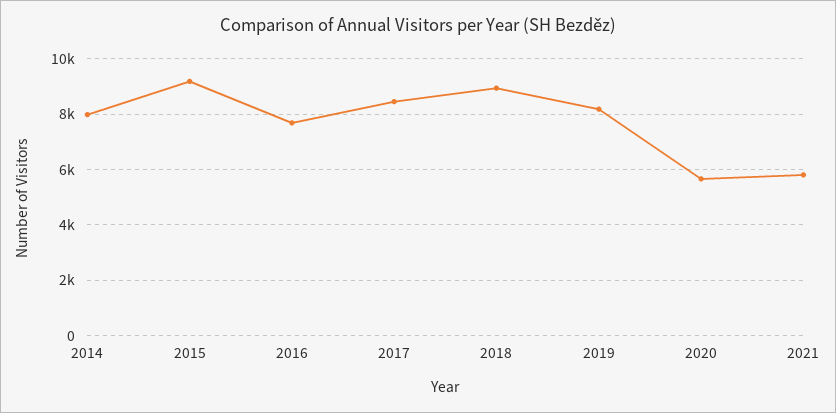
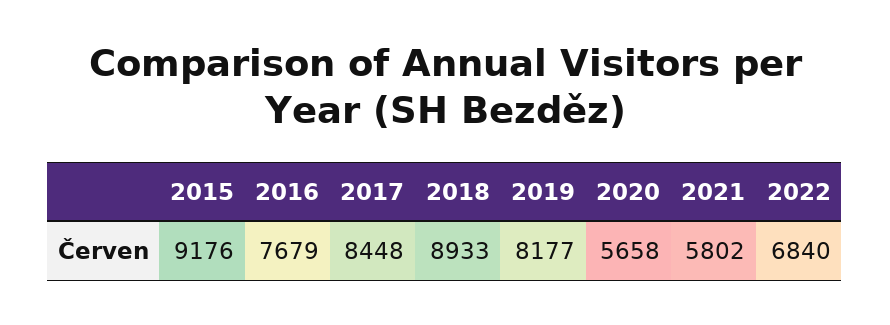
2014: 8000 -> none
2022: none -> 6840

